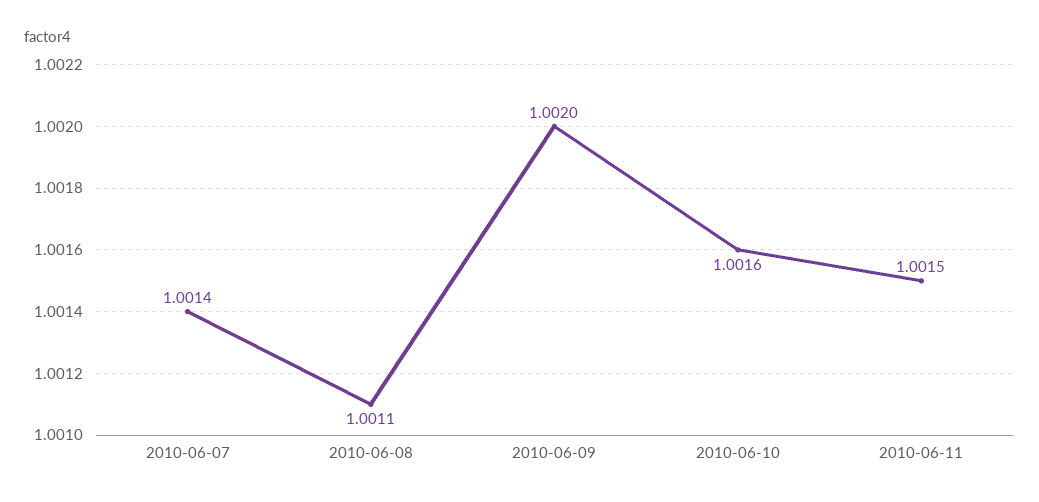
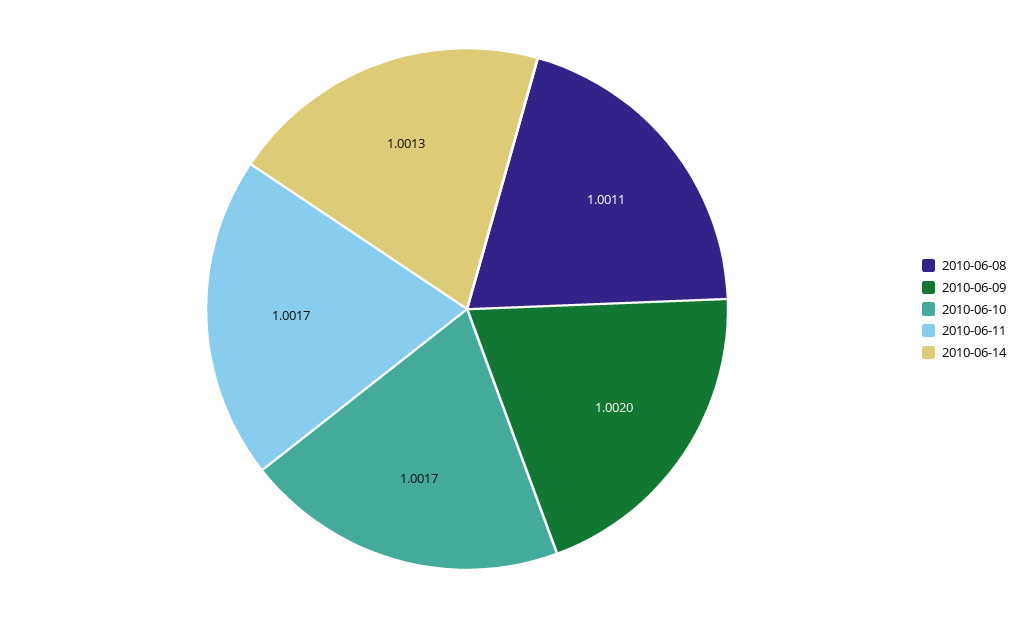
2010-06-07: 1.0014 -> none
2010-06-10: 1.0016 -> 1.0017
2010-06-11: 1.0015 -> 1.0017
2010-06-14: none -> 1.0013

